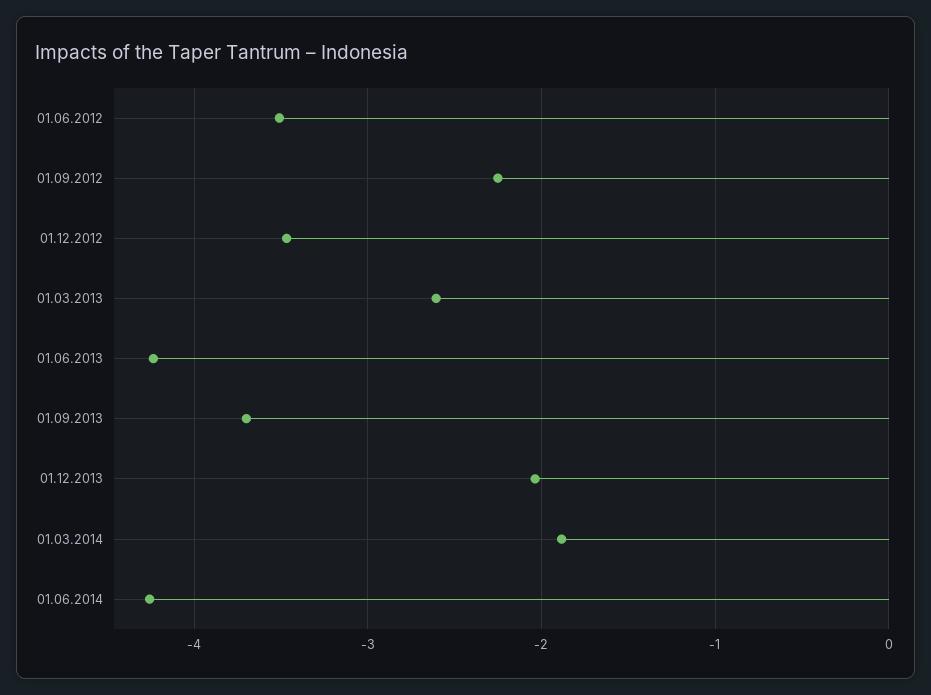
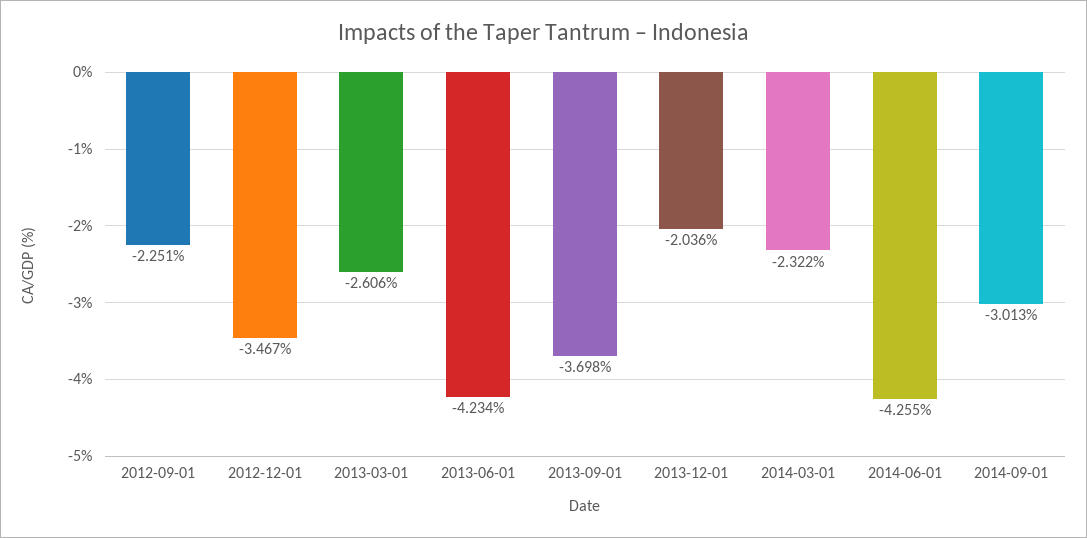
01.06.2012: -3.5 -> none
01.03.2014: -1.9 -> -2.322
2014-09-01: none -> -3.013

